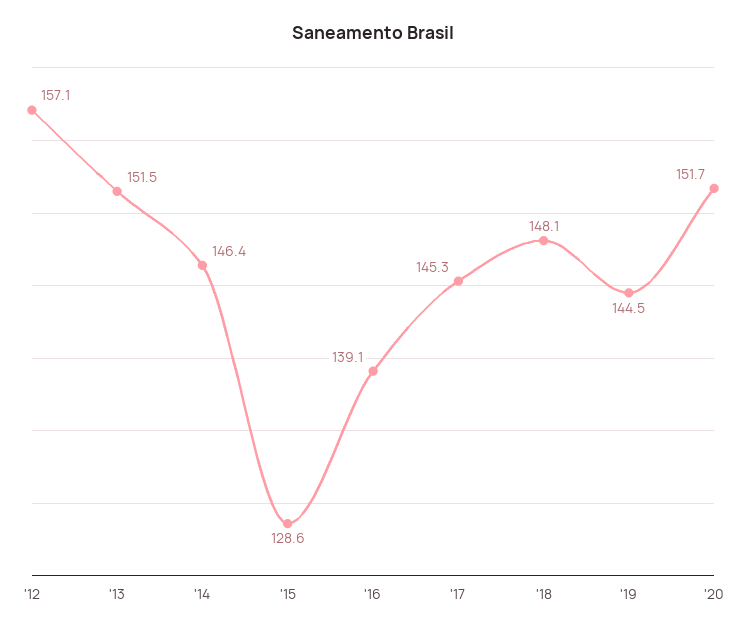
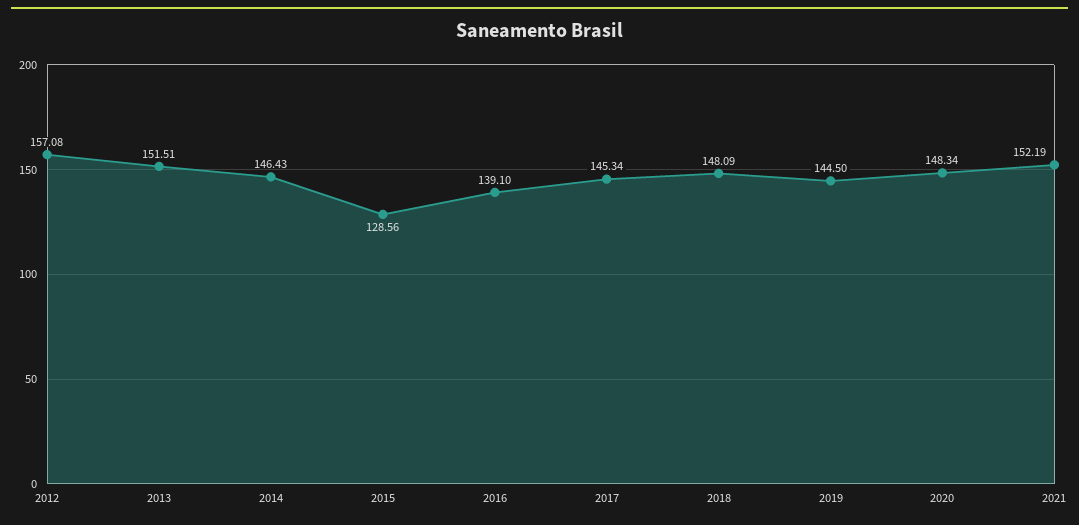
'20: 151.7 -> 148.34
2021: none -> 152.19

